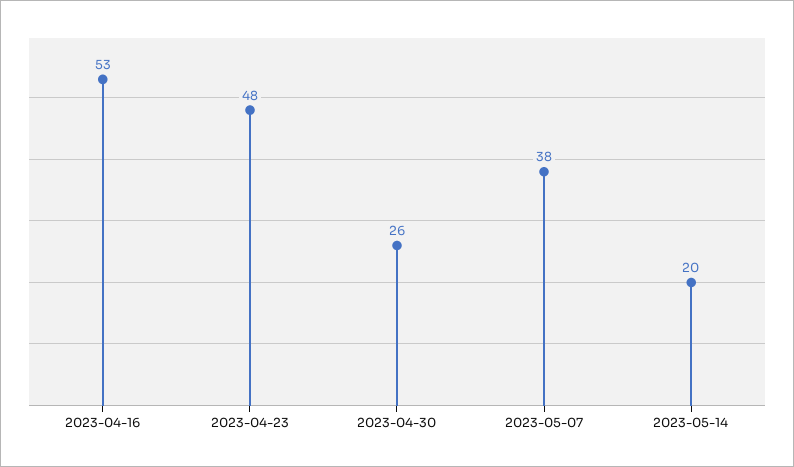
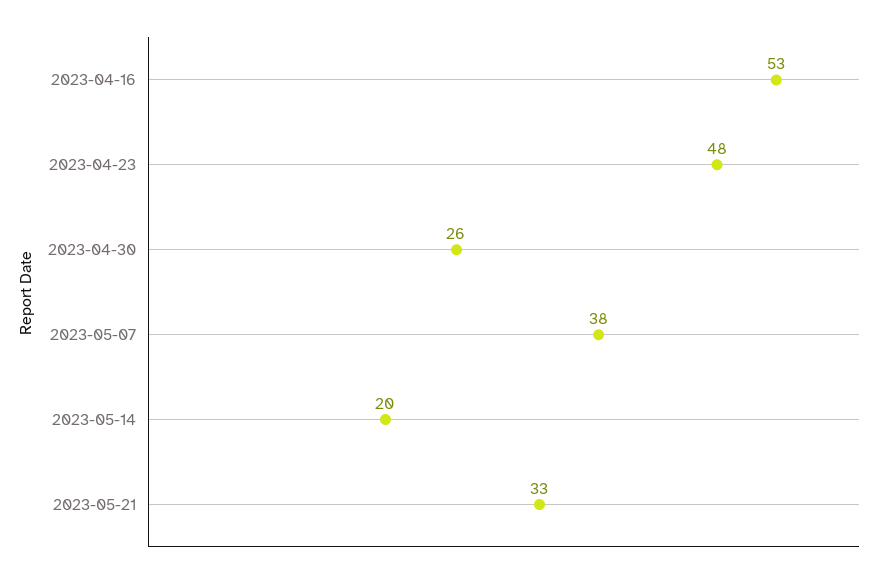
2023-05-21: none -> 33

